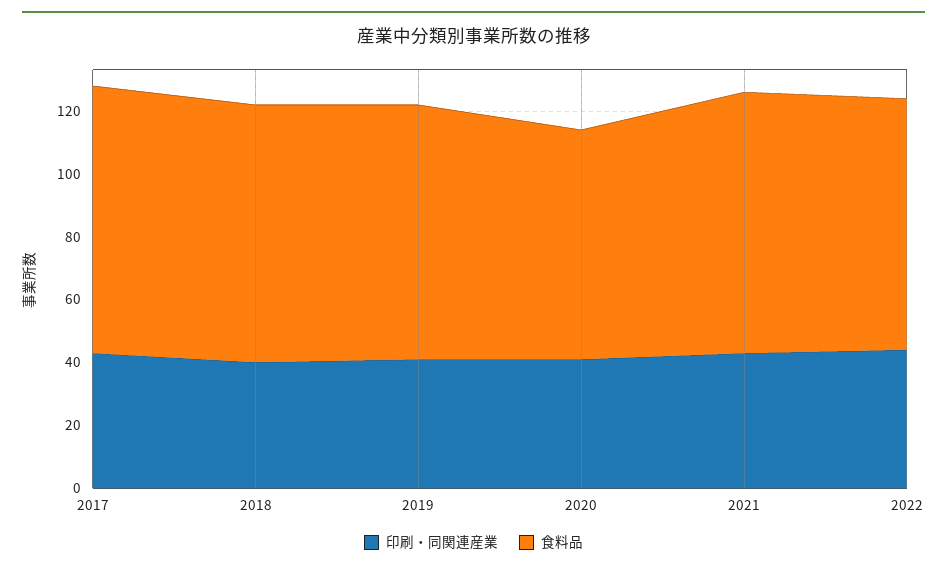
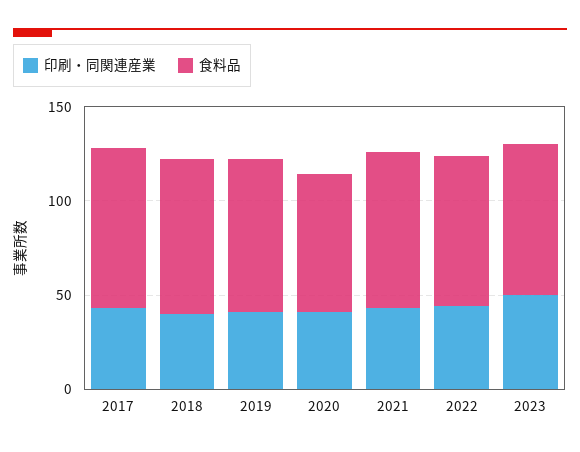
印刷・同関連産業, 2023: none -> 50
食料品, 2023: none -> 80

